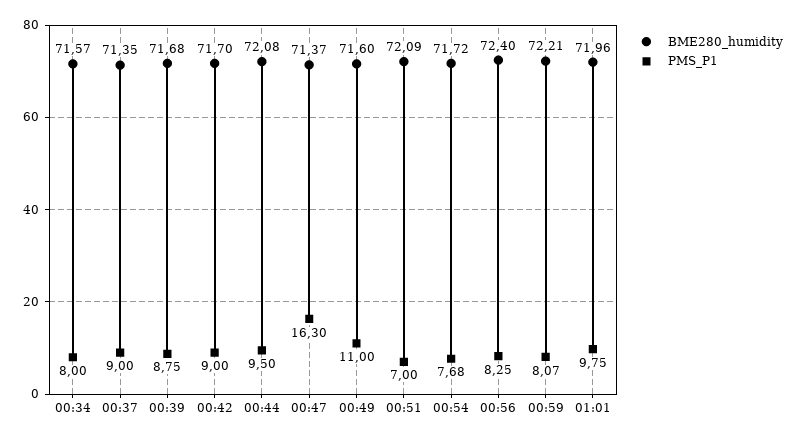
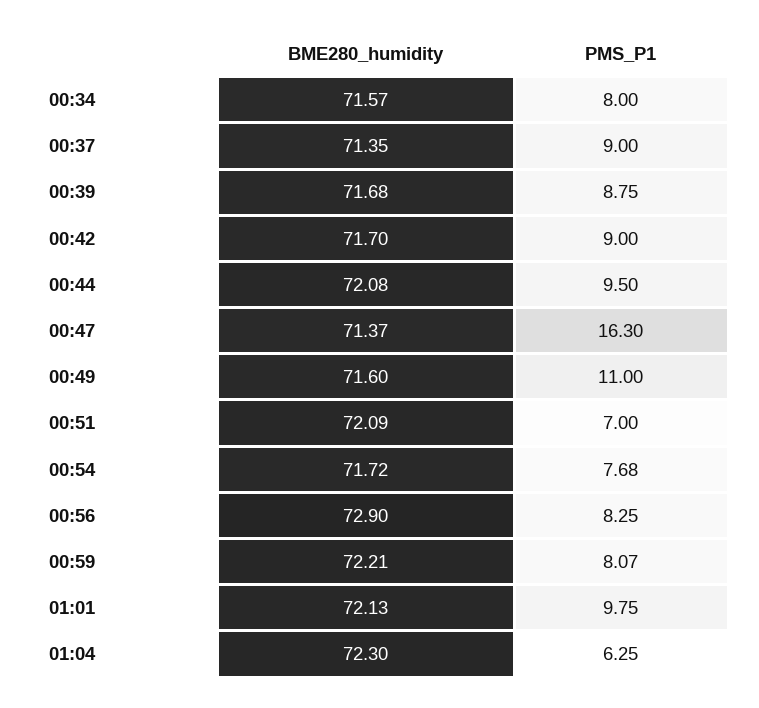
BME280_humidity, 00:56: 72.4 -> 72.9
BME280_humidity, 01:01: 71.96 -> 72.13
BME280_humidity, 01:04: none -> 72.3
PMS_P1, 01:04: none -> 6.25

